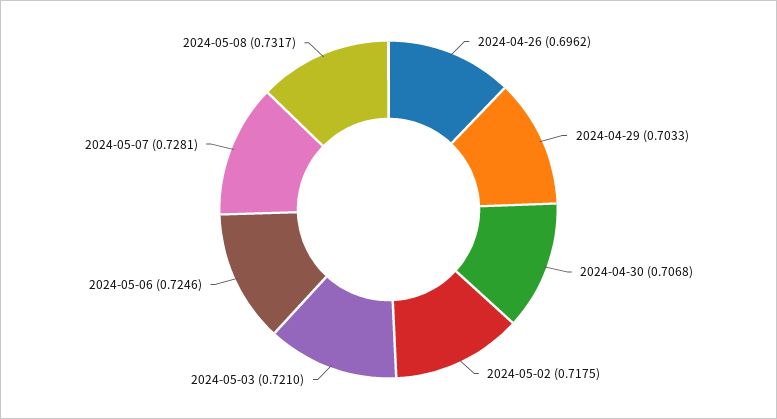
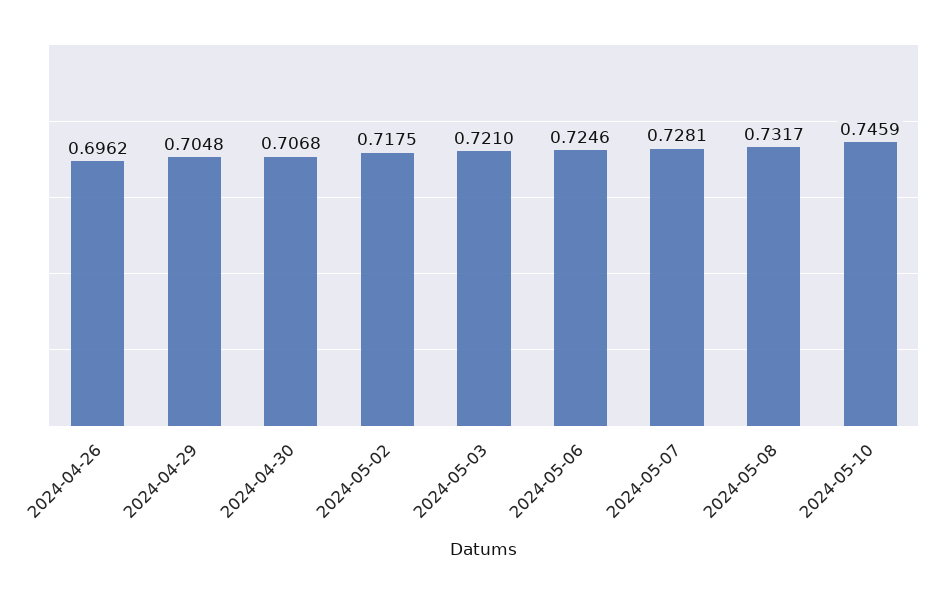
2024-04-29: 0.7033 -> 0.7048
2024-05-10: none -> 0.7459

